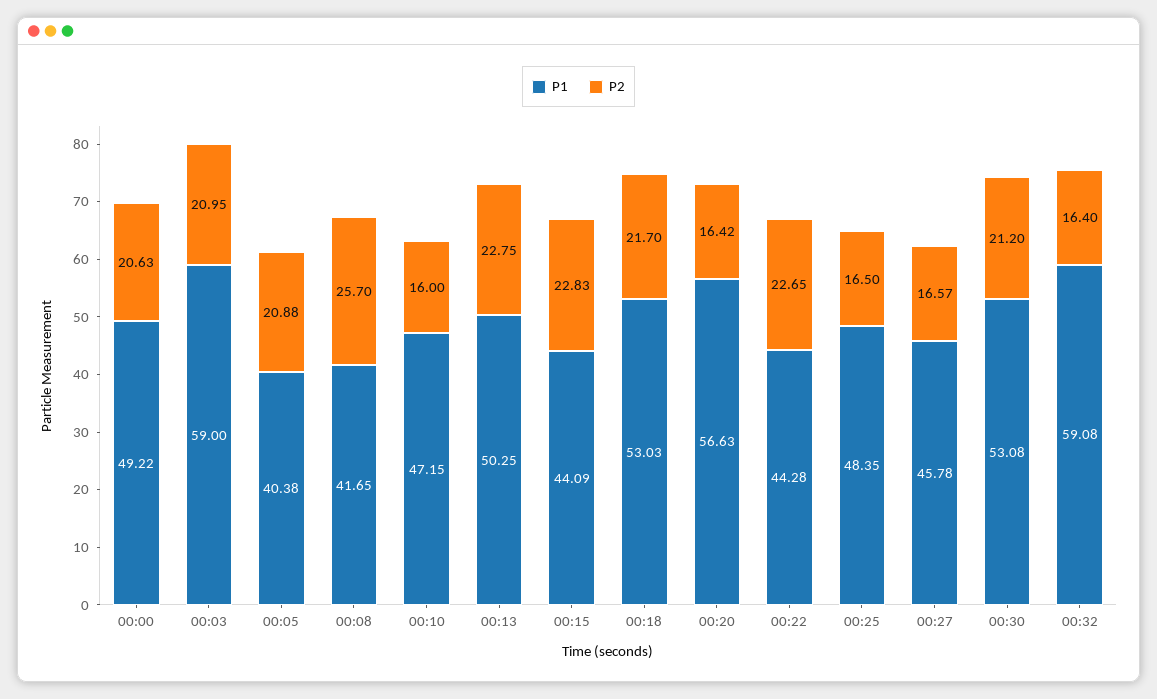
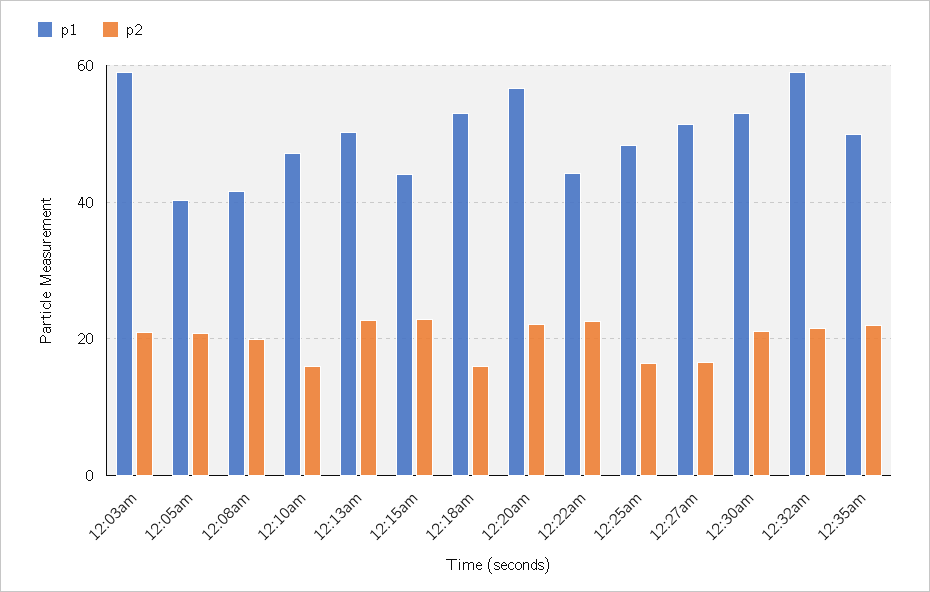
P1, 00:00: 49.22 -> none
P2, 00:00: 20.63 -> none
P2, 00:08: 25.7 -> 20
P2, 00:18: 21.7 -> 16
P2, 00:20: 16.42 -> 22
P1, 00:27: 45.78 -> 52
P2, 00:32: 16.4 -> 22
P1, 12:35am: none -> 50
P2, 12:35am: none -> 22

